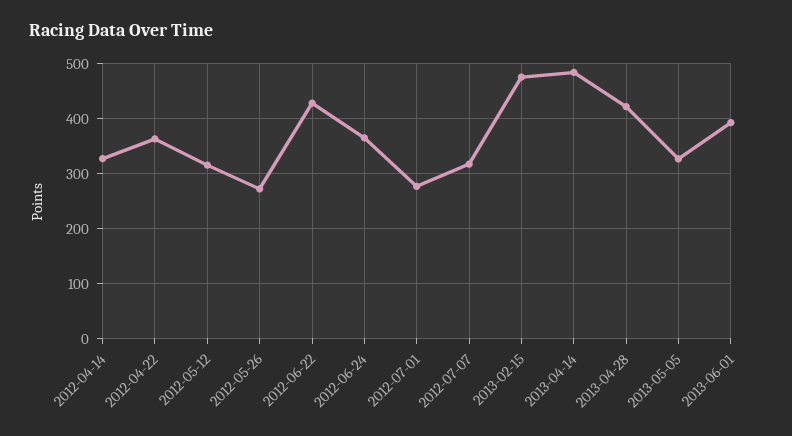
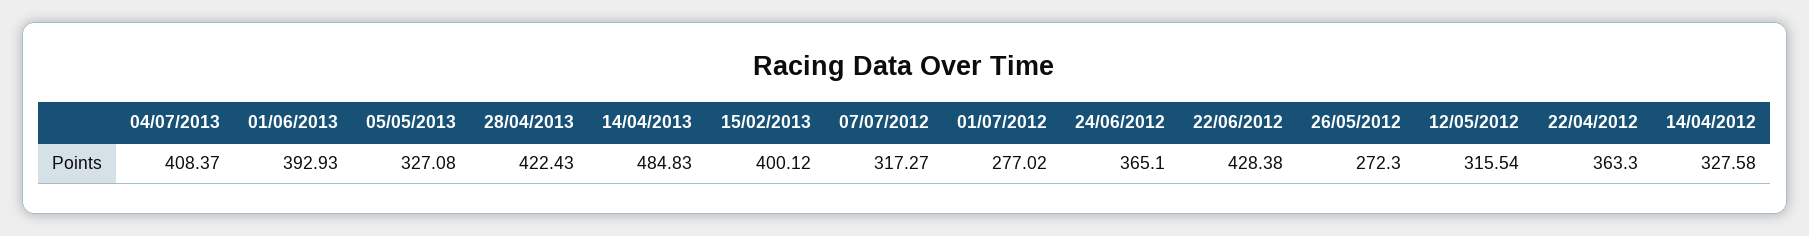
2013-02-15: 480 -> 400.12
04/07/2013: none -> 408.37

